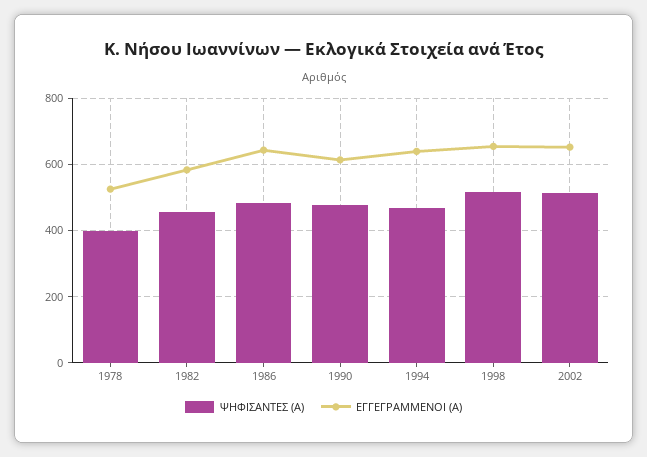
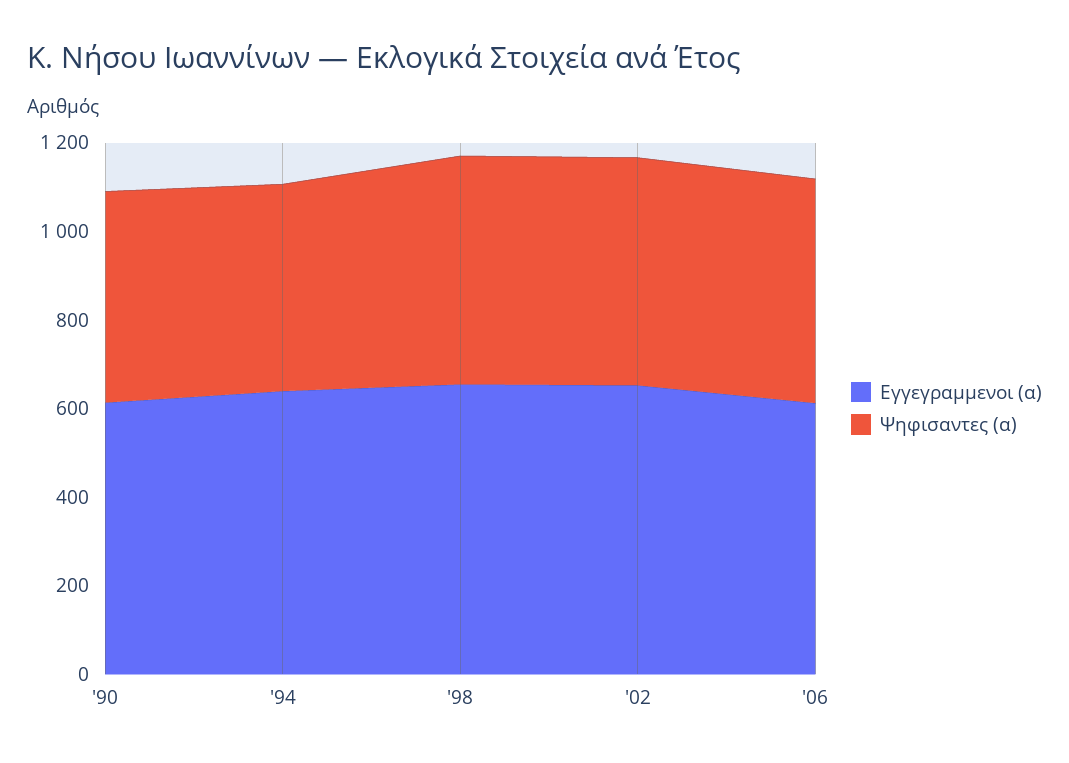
ΨΗΦΙΣΑΝΤΕΣ (Α), 1978: 400 -> none
ΕΓΓΕΓΡΑΜΜΕΝΟΙ (Α), 1978: 520 -> none
ΨΗΦΙΣΑΝΤΕΣ (Α), 1982: 460 -> none
ΕΓΓΕΓΡΑΜΜΕΝΟΙ (Α), 1982: 580 -> none
ΨΗΦΙΣΑΝΤΕΣ (Α), 1986: 480 -> none
ΕΓΓΕΓΡΑΜΜΕΝΟΙ (Α), 1986: 640 -> none
ΕΓΓΕΓΡΑΜΜΕΝΟΙ (Α), '06: none -> 600
ΨΗΦΙΣΑΝΤΕΣ (Α), '06: none -> 500

